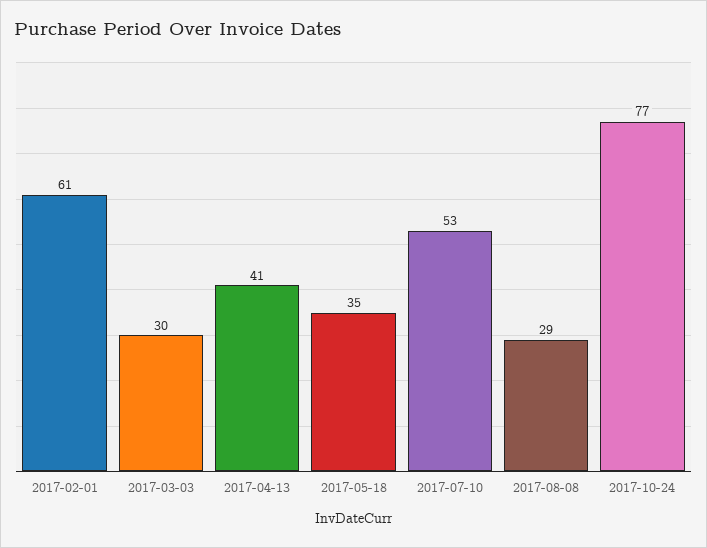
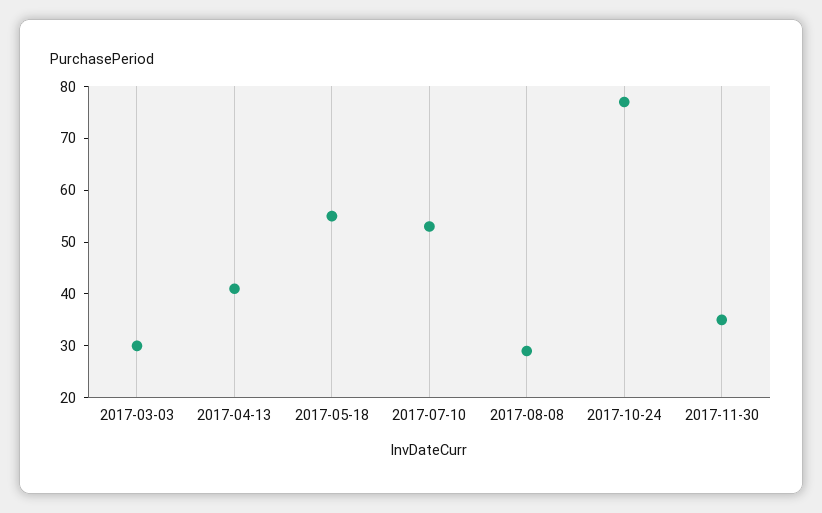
2017-02-01: 61 -> none
2017-05-18: 35 -> 55
2017-11-30: none -> 35

